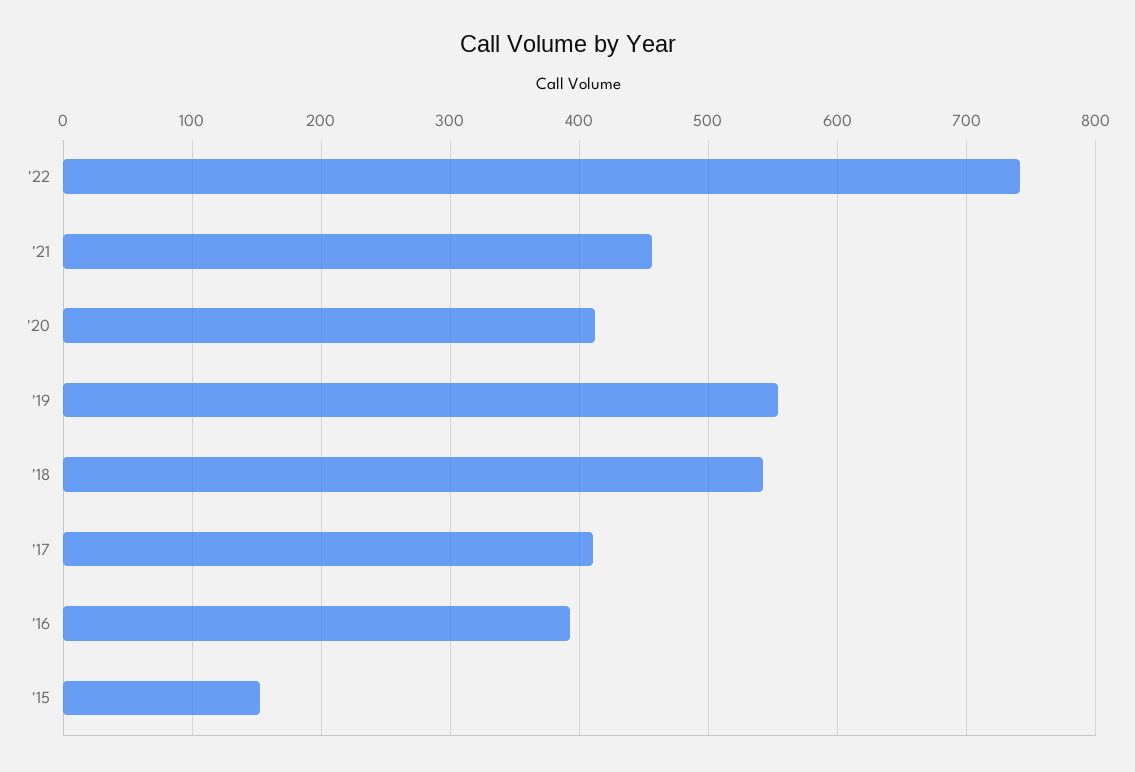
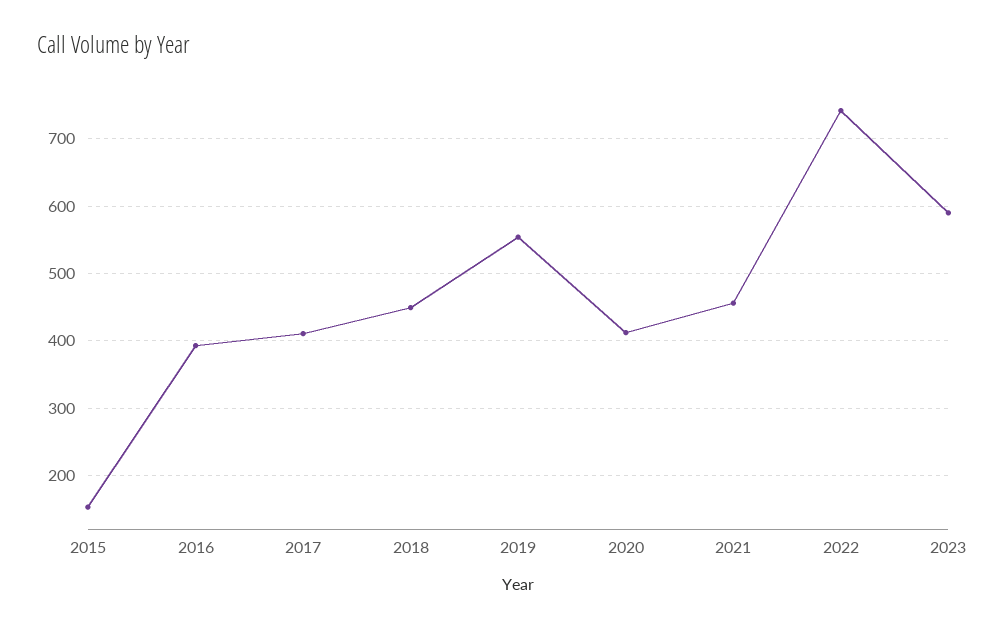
'18: 540 -> 450
2023: none -> 590

